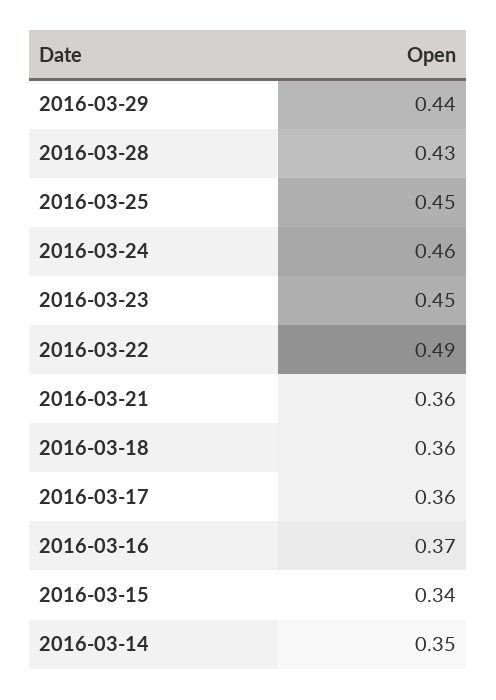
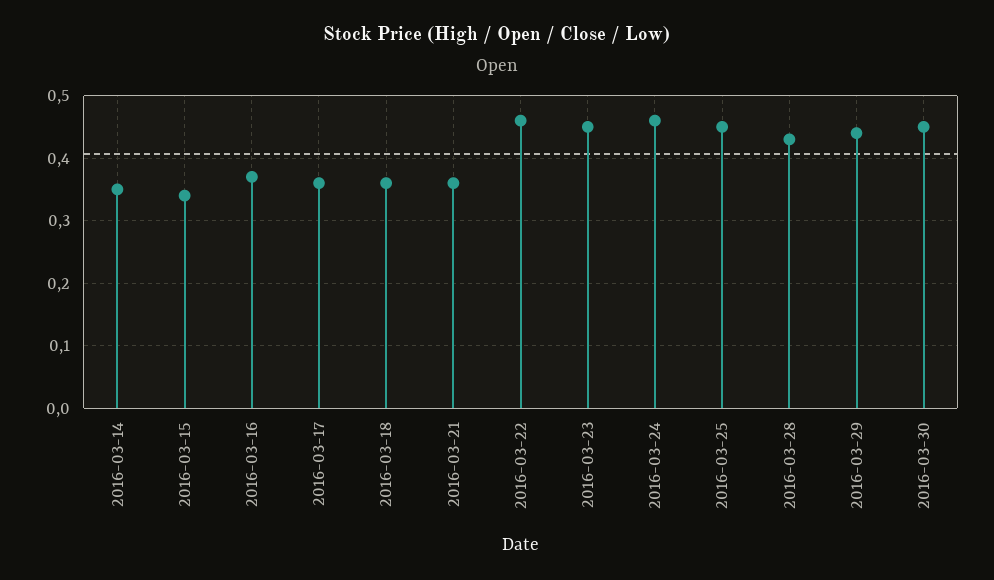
2016-03-22: 0.49 -> 0.46
2016-03-30: none -> 0.45

